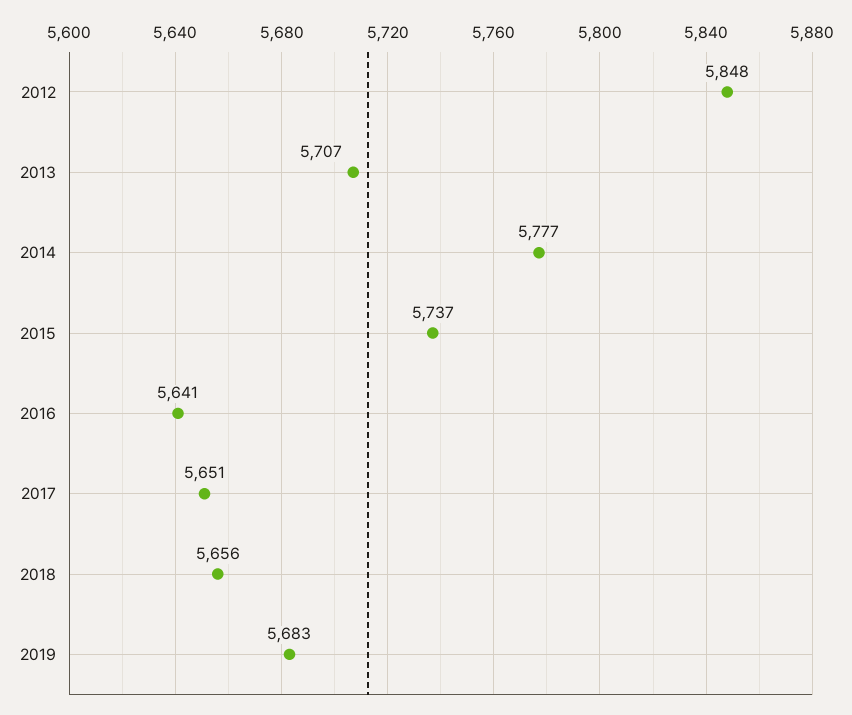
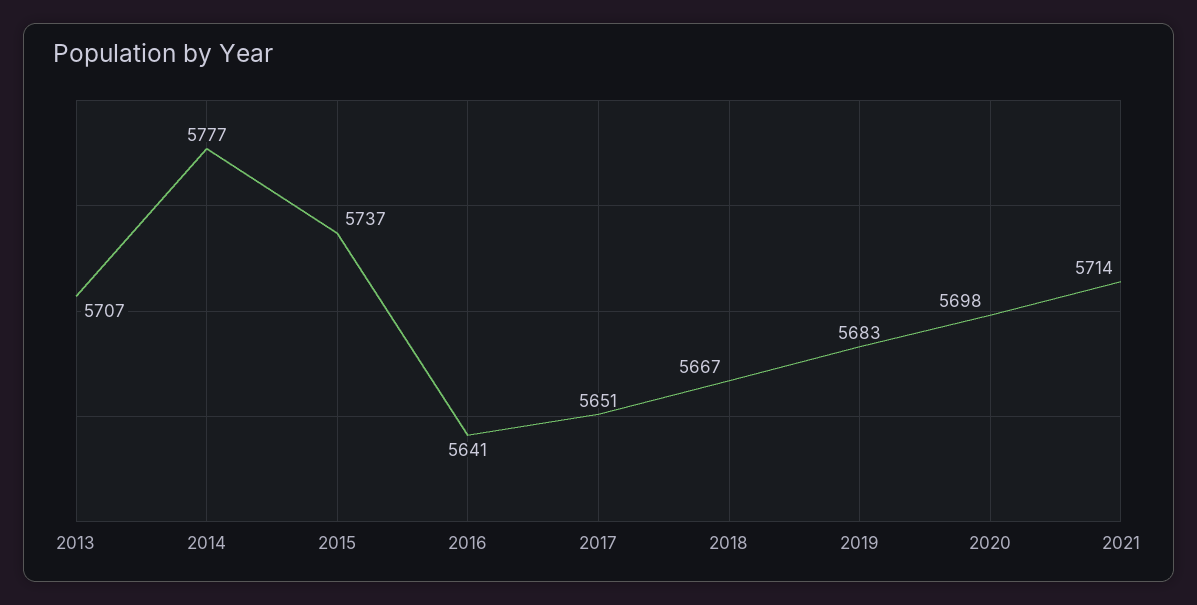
2012: 5848 -> none
2018: 5656 -> 5667
2020: none -> 5698
2021: none -> 5714

